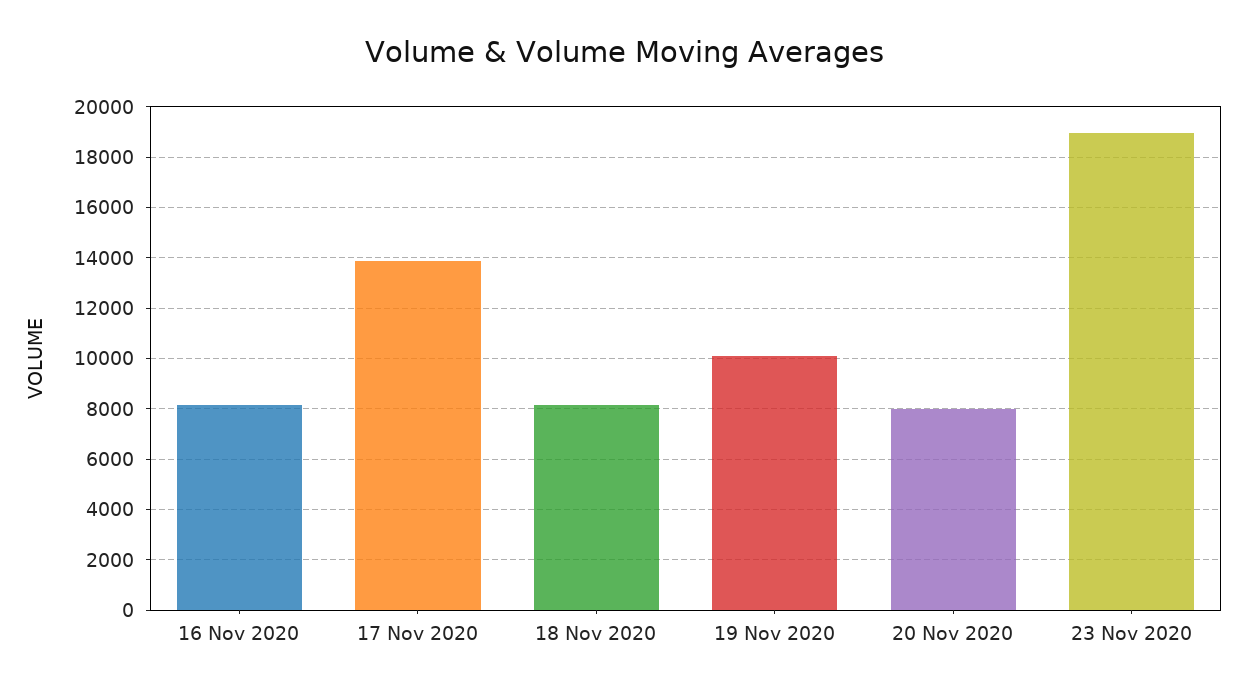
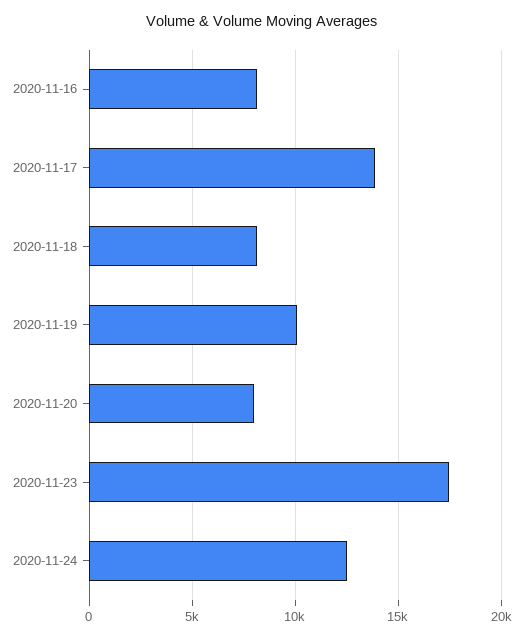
23 Nov 2020: 19000 -> 17500
2020-11-24: none -> 12500

